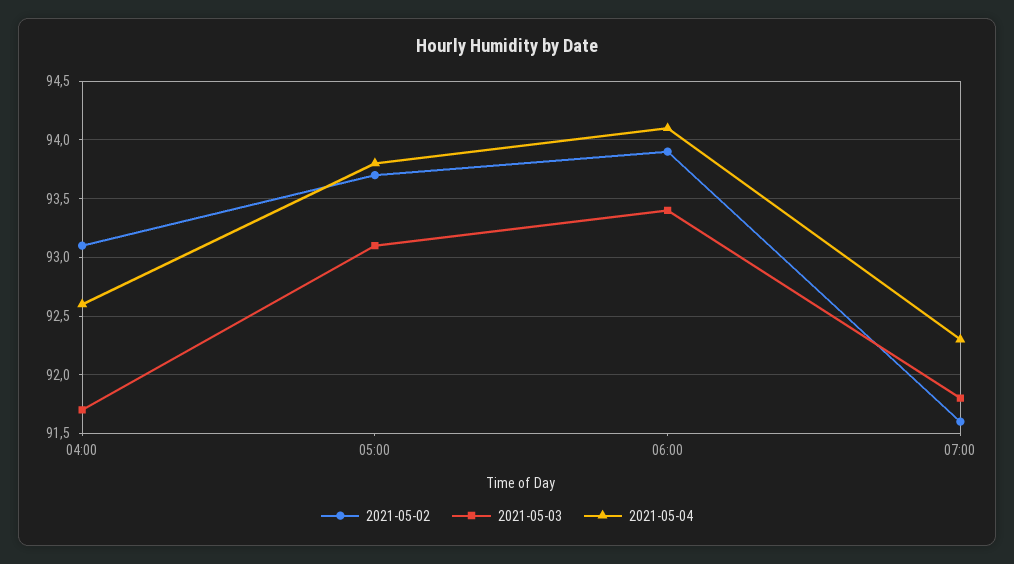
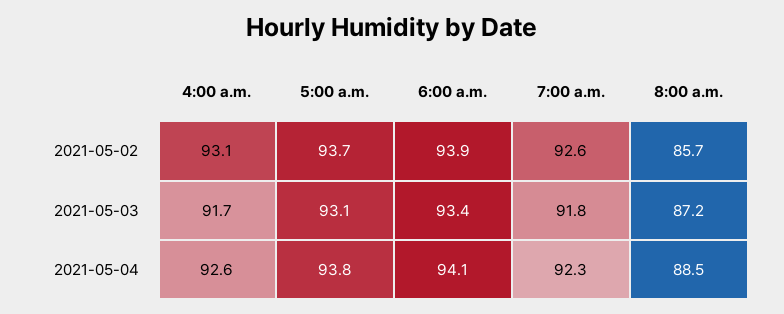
2021-05-02, 07:00: 91.6 -> 92.6
2021-05-02, 8:00 a.m.: none -> 85.7
2021-05-03, 8:00 a.m.: none -> 87.2
2021-05-04, 8:00 a.m.: none -> 88.5

